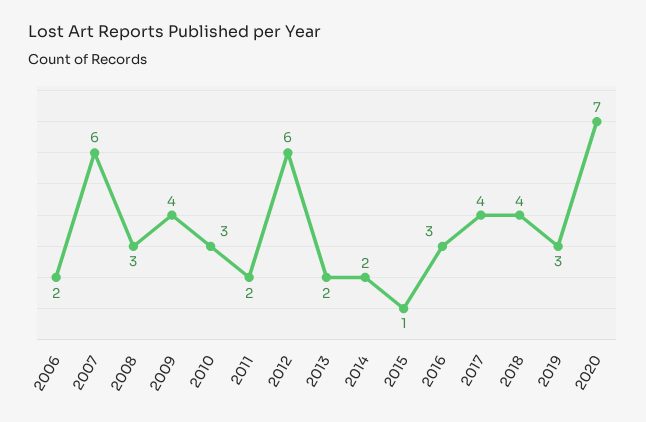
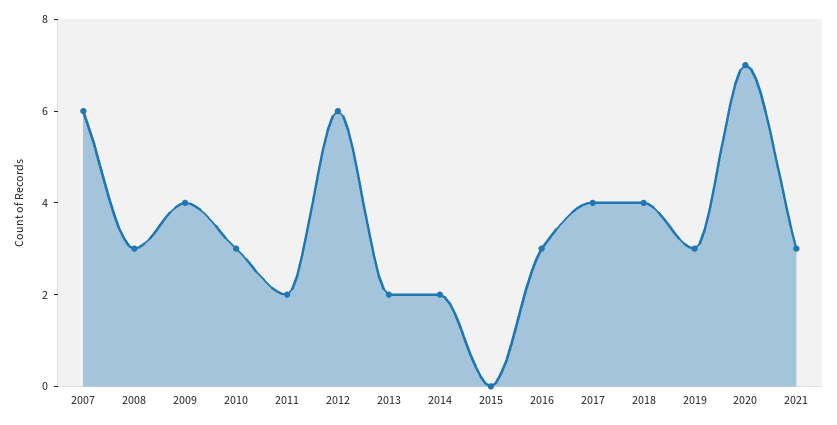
2006: 2 -> none
2015: 1 -> 0
2021: none -> 3

